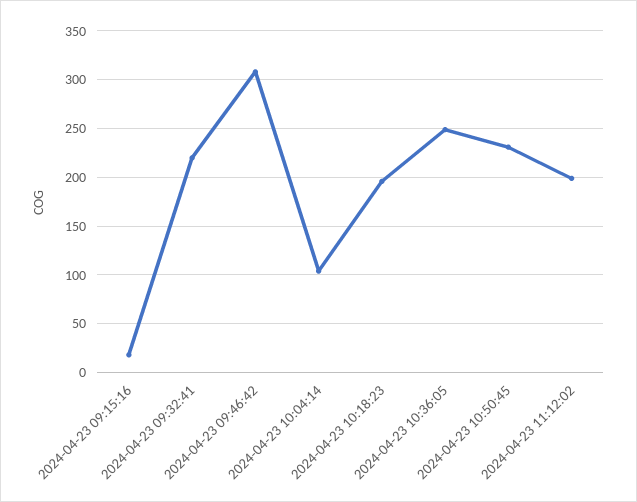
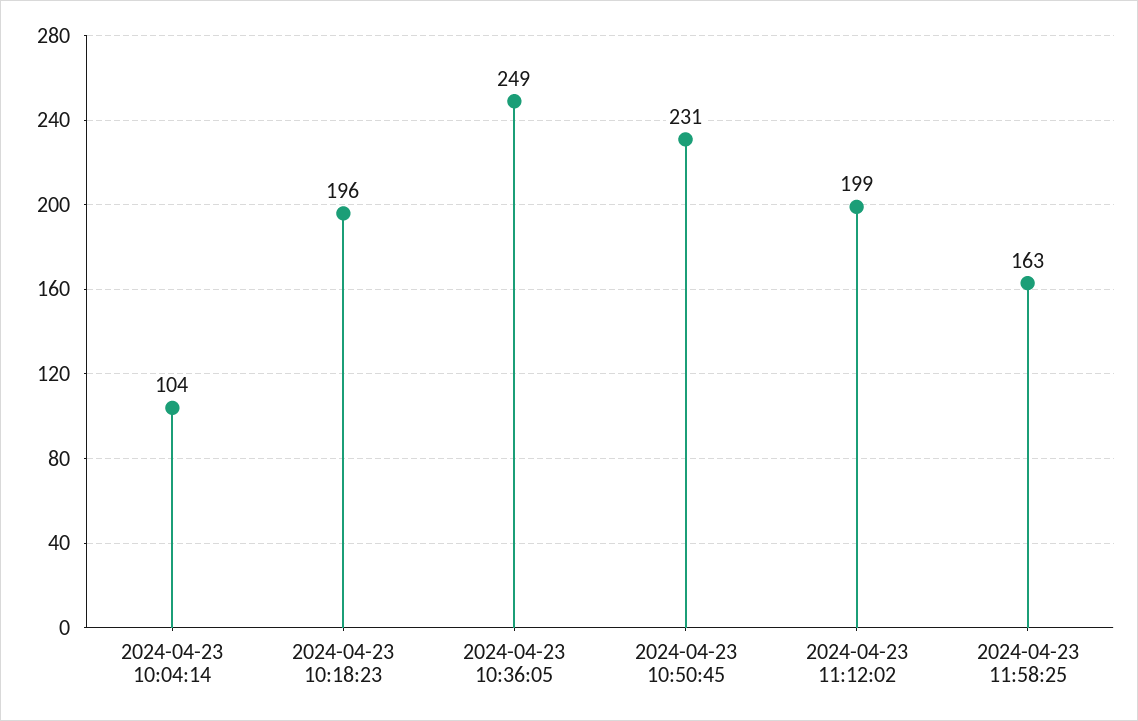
2024-04-23 09:15:16: 20 -> none
2024-04-23 09:32:41: 220 -> none
2024-04-23 09:46:42: 310 -> none
2024-04-23 11:58:25: none -> 163

